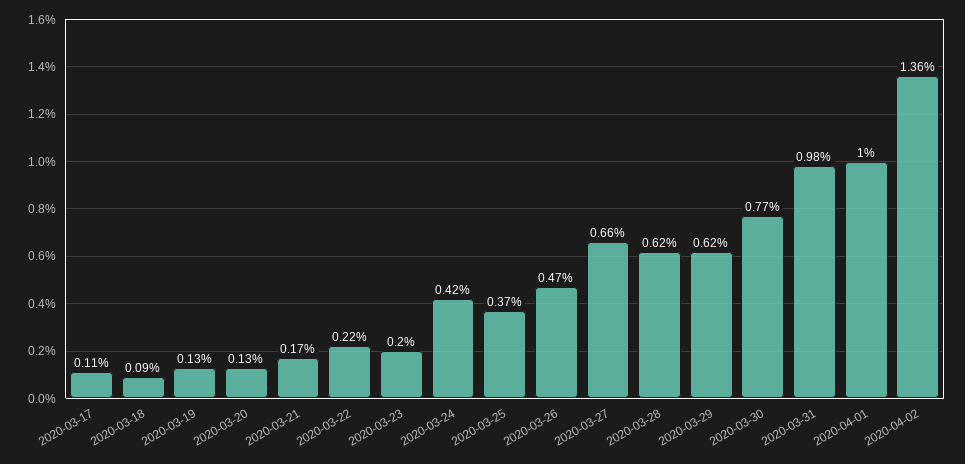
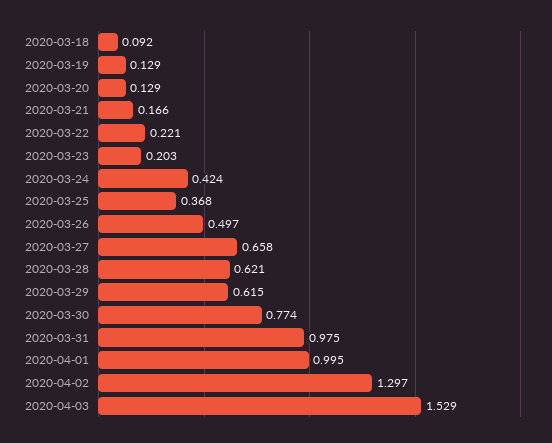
2020-03-17: 0.11 -> none
2020-03-26: 0.47 -> 0.497
2020-04-02: 1.36 -> 1.297
2020-04-03: none -> 1.529

